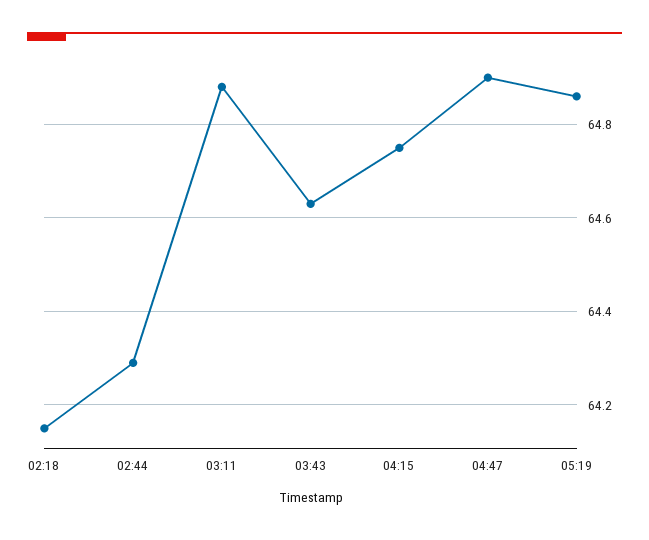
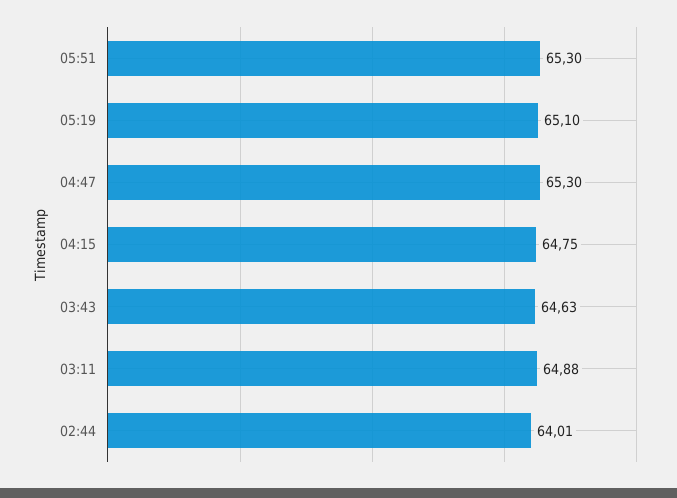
02:18: 64.15 -> none
02:44: 64.3 -> 64.01
04:47: 64.9 -> 65.3
05:19: 64.85 -> 65.1
05:51: none -> 65.3

